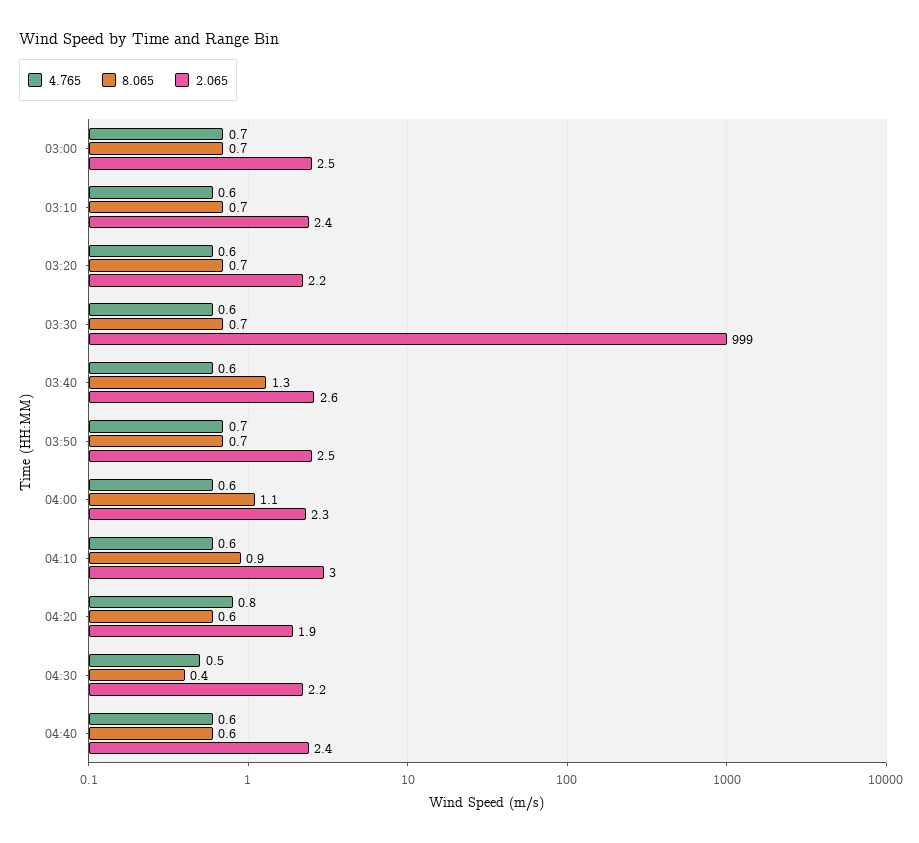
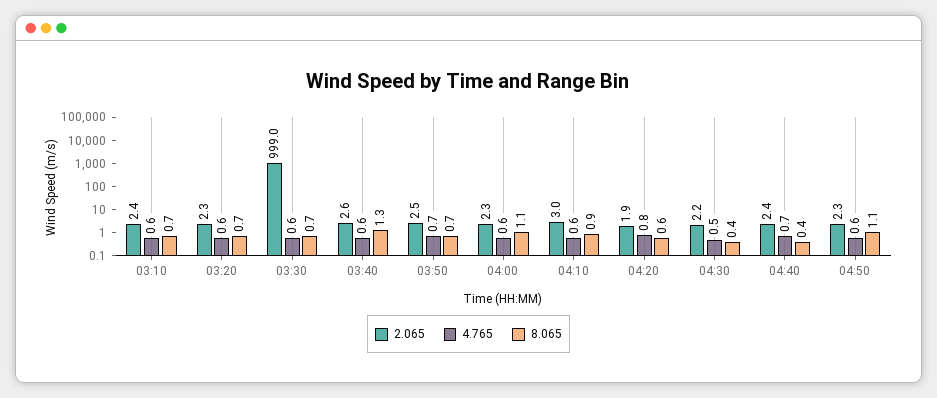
4.765, 03:00: 0.7 -> none
8.065, 03:00: 0.7 -> none
2.065, 03:00: 2.5 -> none
2.065, 03:20: 2.2 -> 2.3
4.765, 04:40: 0.6 -> 0.7
8.065, 04:40: 0.6 -> 0.4
2.065, 04:50: none -> 2.3
4.765, 04:50: none -> 0.6
8.065, 04:50: none -> 1.1

